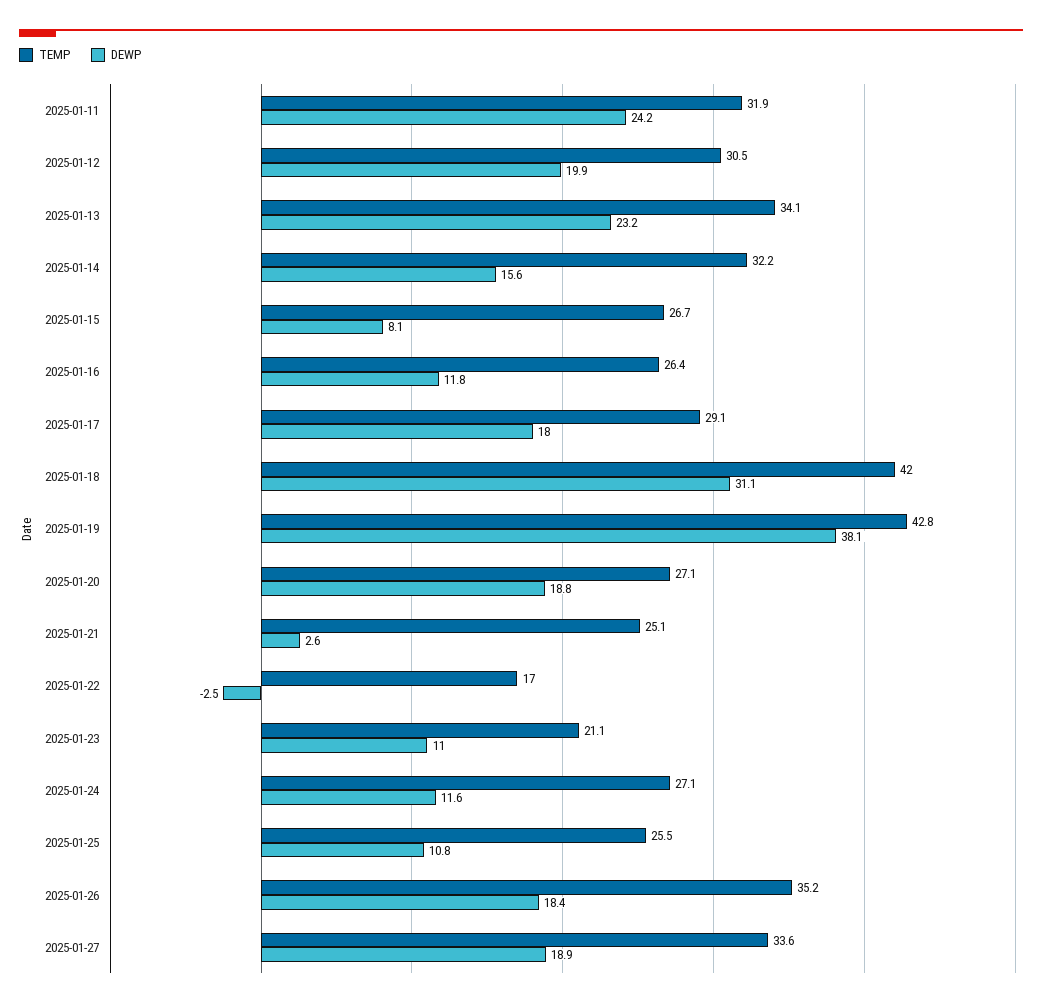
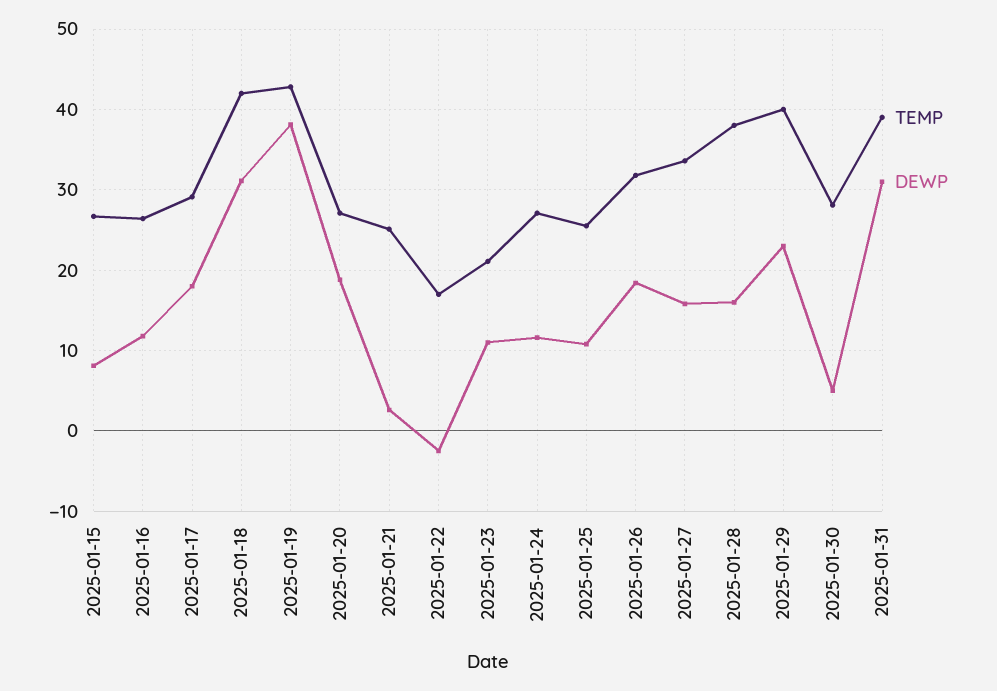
TEMP, 2025-01-11: 31.9 -> none
DEWP, 2025-01-11: 24.2 -> none
TEMP, 2025-01-12: 30.5 -> none
DEWP, 2025-01-12: 19.9 -> none
TEMP, 2025-01-13: 34.1 -> none
DEWP, 2025-01-13: 23.2 -> none
TEMP, 2025-01-14: 32.2 -> none
DEWP, 2025-01-14: 15.6 -> none
TEMP, 2025-01-26: 35.2 -> 32
DEWP, 2025-01-27: 18.9 -> 16
TEMP, 2025-01-28: none -> 38
DEWP, 2025-01-28: none -> 16
TEMP, 2025-01-29: none -> 40
DEWP, 2025-01-29: none -> 23
TEMP, 2025-01-30: none -> 28
DEWP, 2025-01-30: none -> 5
TEMP, 2025-01-31: none -> 39
DEWP, 2025-01-31: none -> 31

